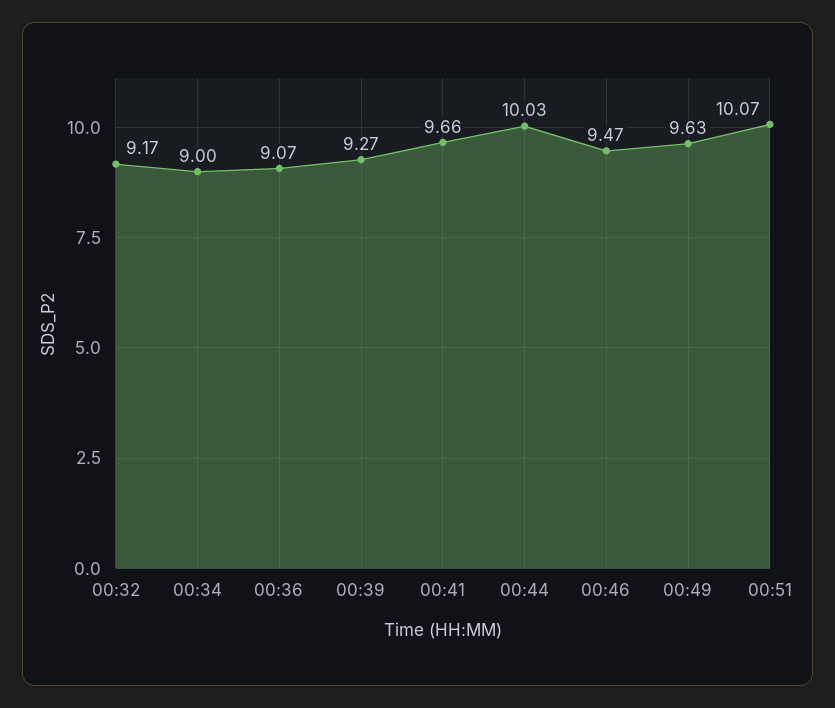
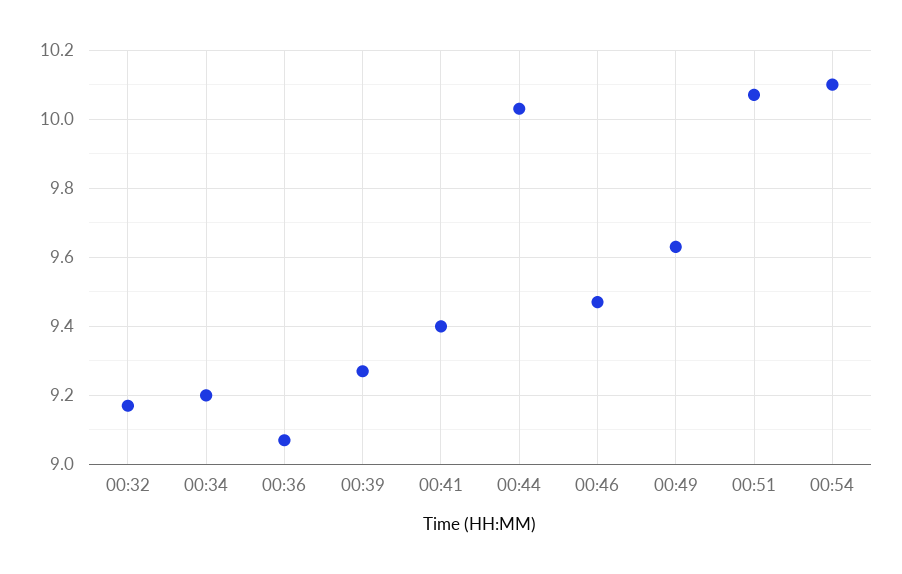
00:34: 9 -> 9.2
00:41: 9.66 -> 9.4
00:54: none -> 10.1

